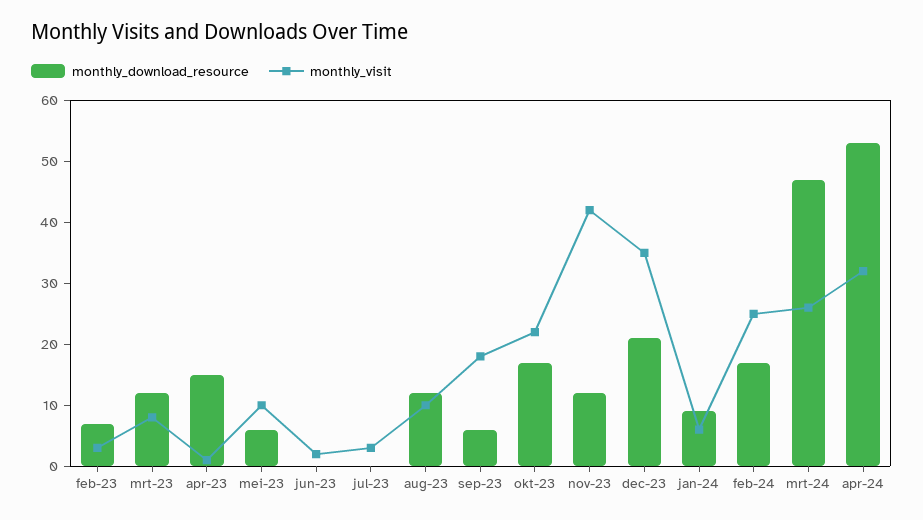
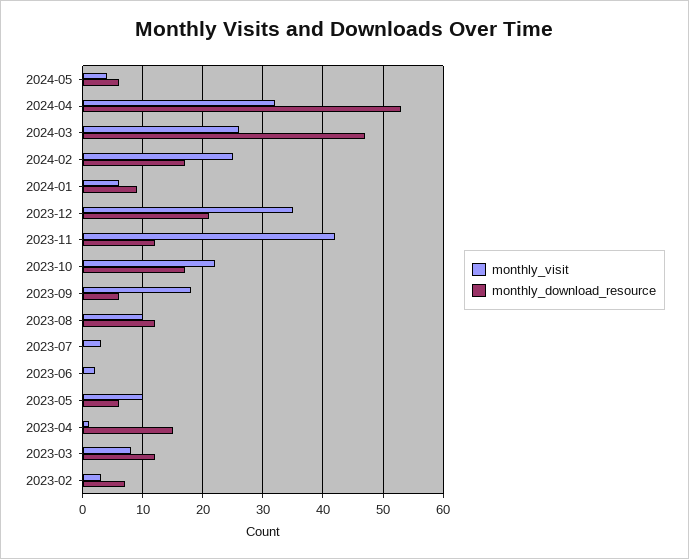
monthly_visit, 2024-05: none -> 4
monthly_download_resource, 2024-05: none -> 6

